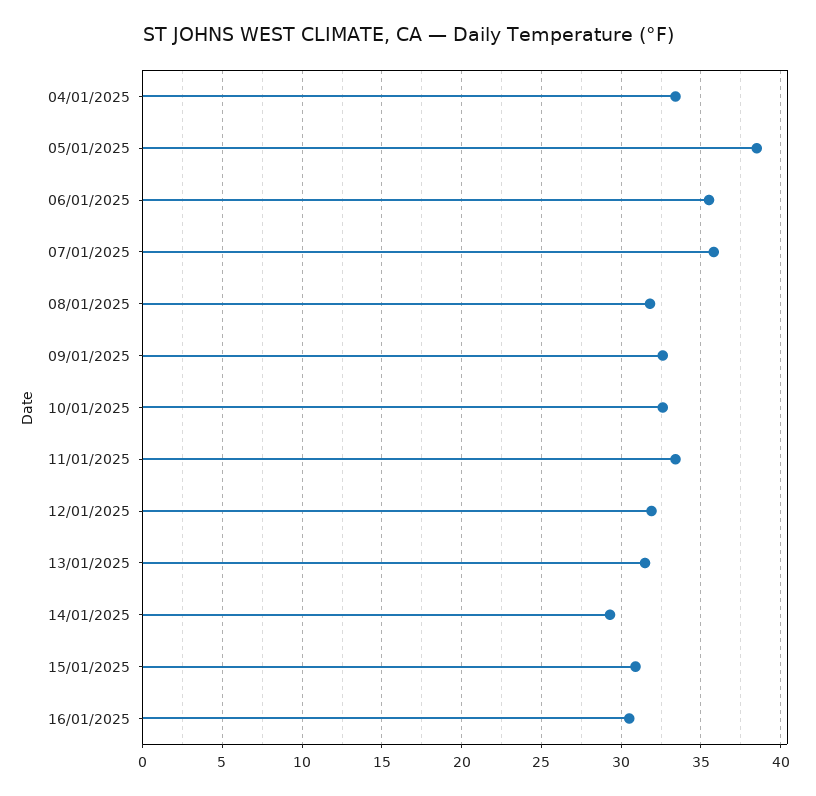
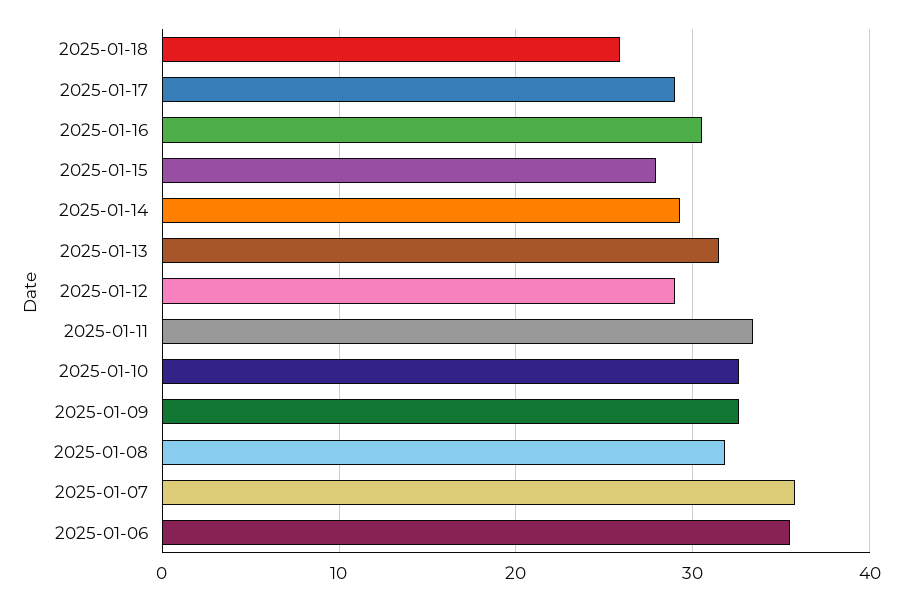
04/01/2025: 33.5 -> none
05/01/2025: 38.5 -> none
12/01/2025: 32 -> 29
15/01/2025: 31 -> 28
2025-01-18: none -> 26
2025-01-17: none -> 29

